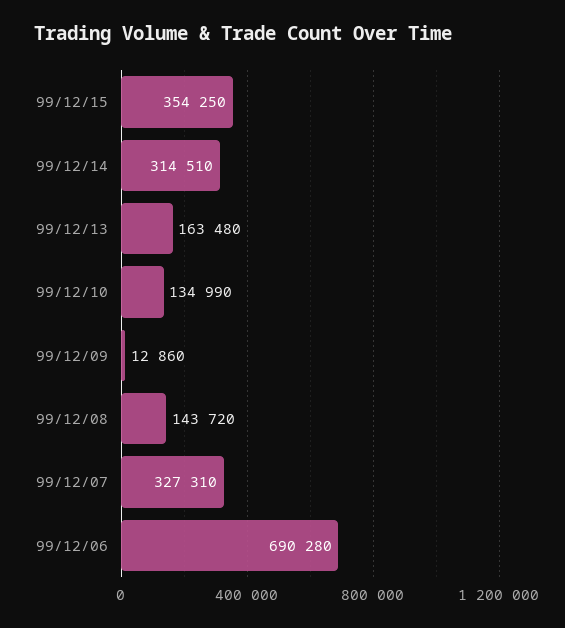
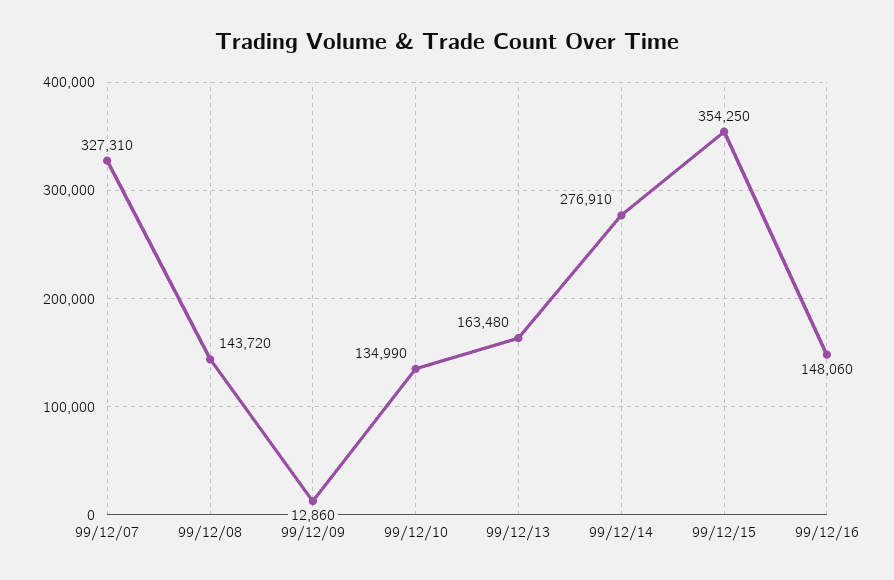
99/12/14: 314510 -> 276910
99/12/06: 690280 -> none
99/12/16: none -> 148060

